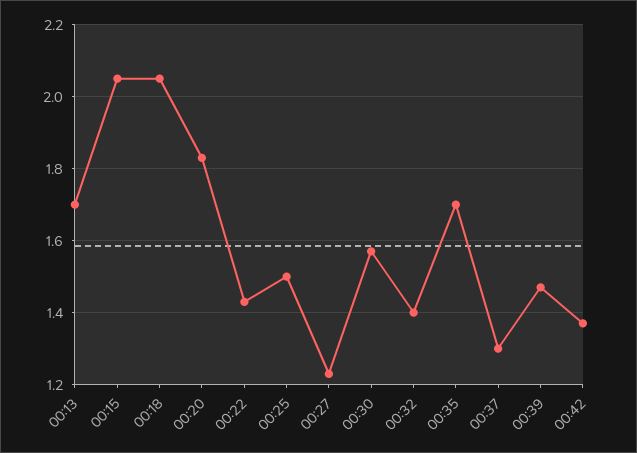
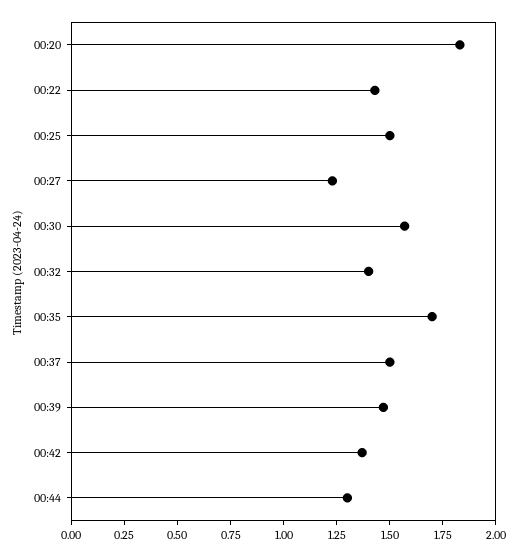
00:13: 1.7 -> none
00:15: 2.05 -> none
00:18: 2.05 -> none
00:37: 1.3 -> 1.5
00:44: none -> 1.3

